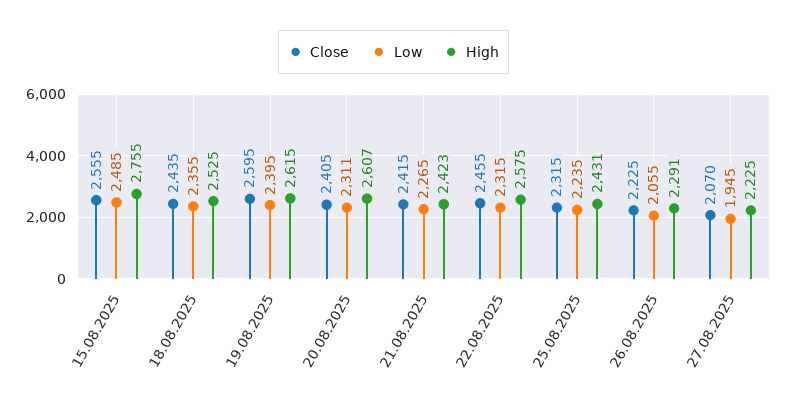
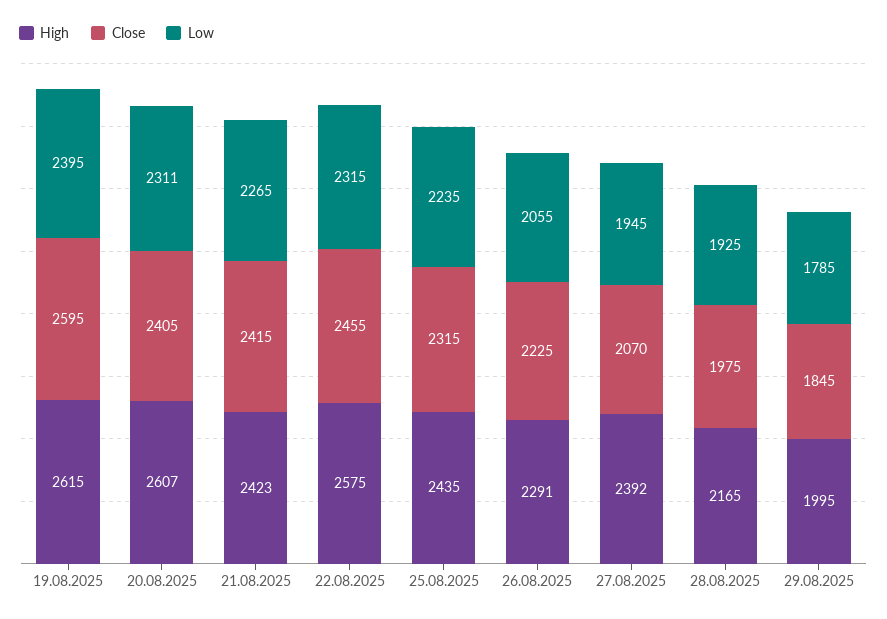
Close, 15.08.2025: 2555 -> none
Low, 15.08.2025: 2485 -> none
High, 15.08.2025: 2755 -> none
Close, 18.08.2025: 2435 -> none
Low, 18.08.2025: 2355 -> none
High, 18.08.2025: 2525 -> none
High, 25.08.2025: 2431 -> 2435
High, 27.08.2025: 2225 -> 2392
High, 28.08.2025: none -> 2165
Close, 28.08.2025: none -> 1975
Low, 28.08.2025: none -> 1925
High, 29.08.2025: none -> 1995
Close, 29.08.2025: none -> 1845
Low, 29.08.2025: none -> 1785

